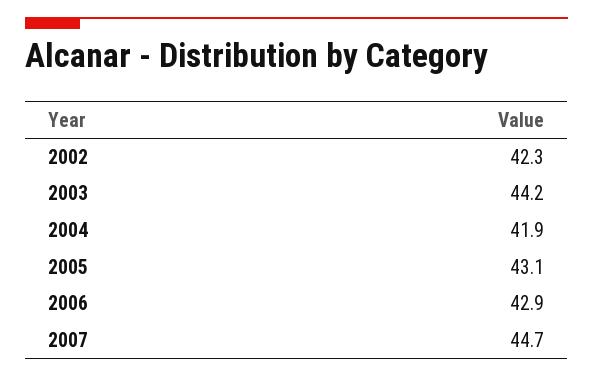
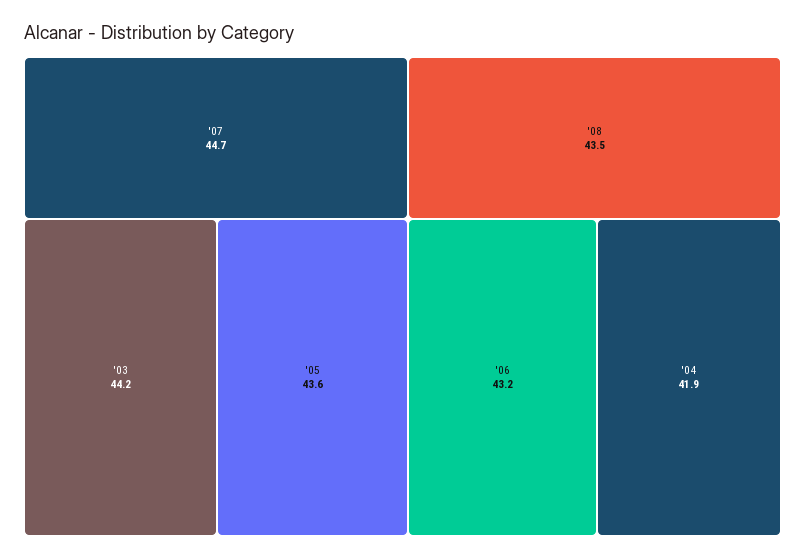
2002: 42.3 -> none
2005: 43.1 -> 43.6
2006: 42.9 -> 43.2
'08: none -> 43.5

